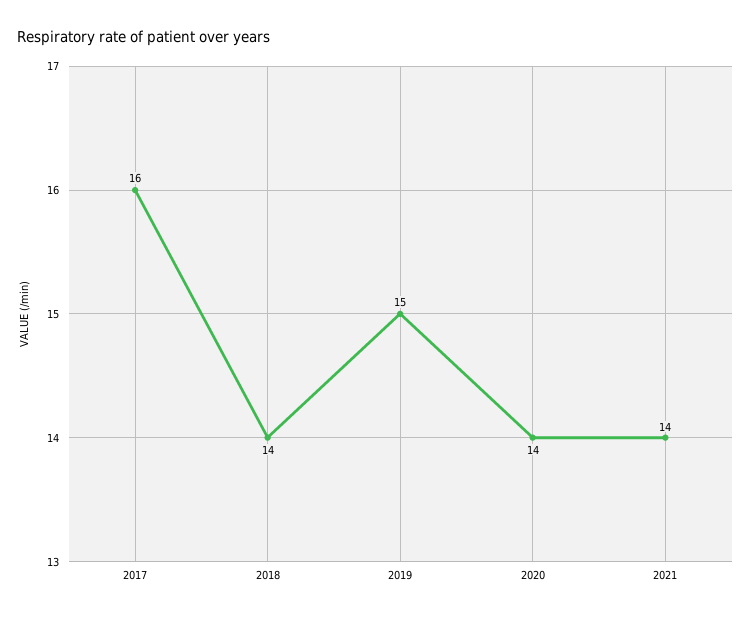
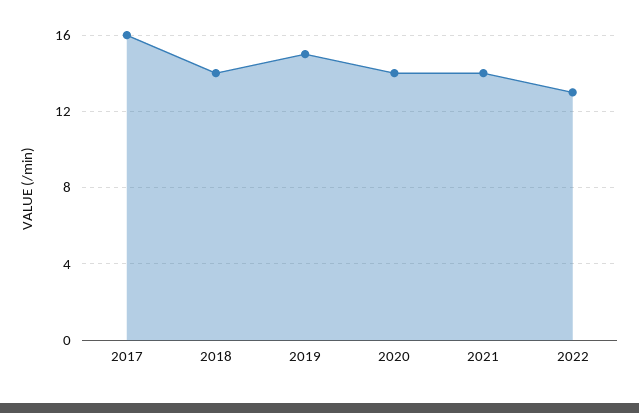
2022: none -> 13

